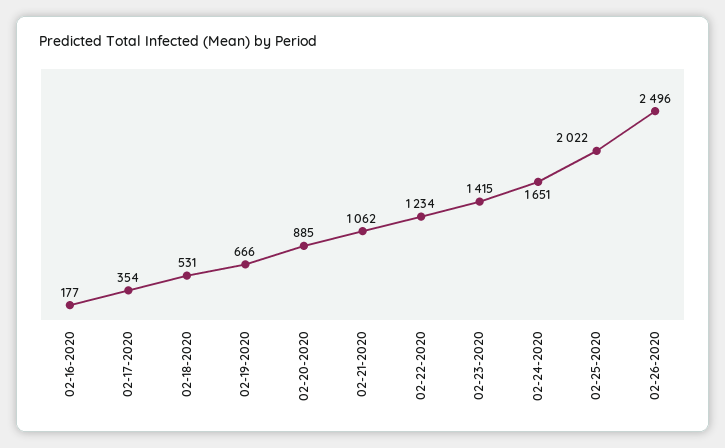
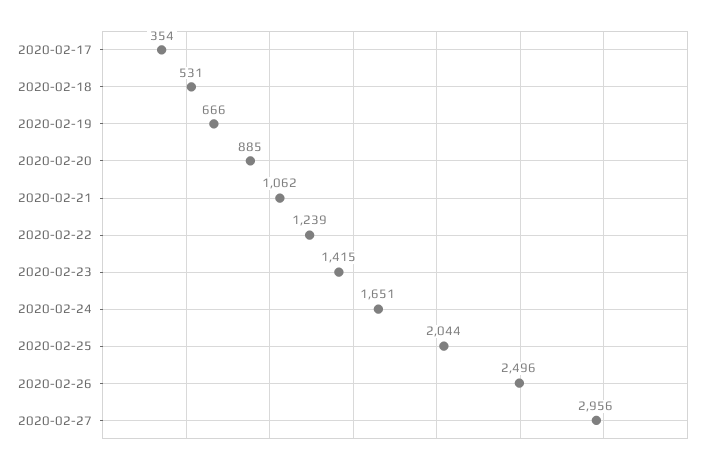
02-16-2020: 177 -> none
02-22-2020: 1234 -> 1239
02-25-2020: 2022 -> 2044
2020-02-27: none -> 2956

